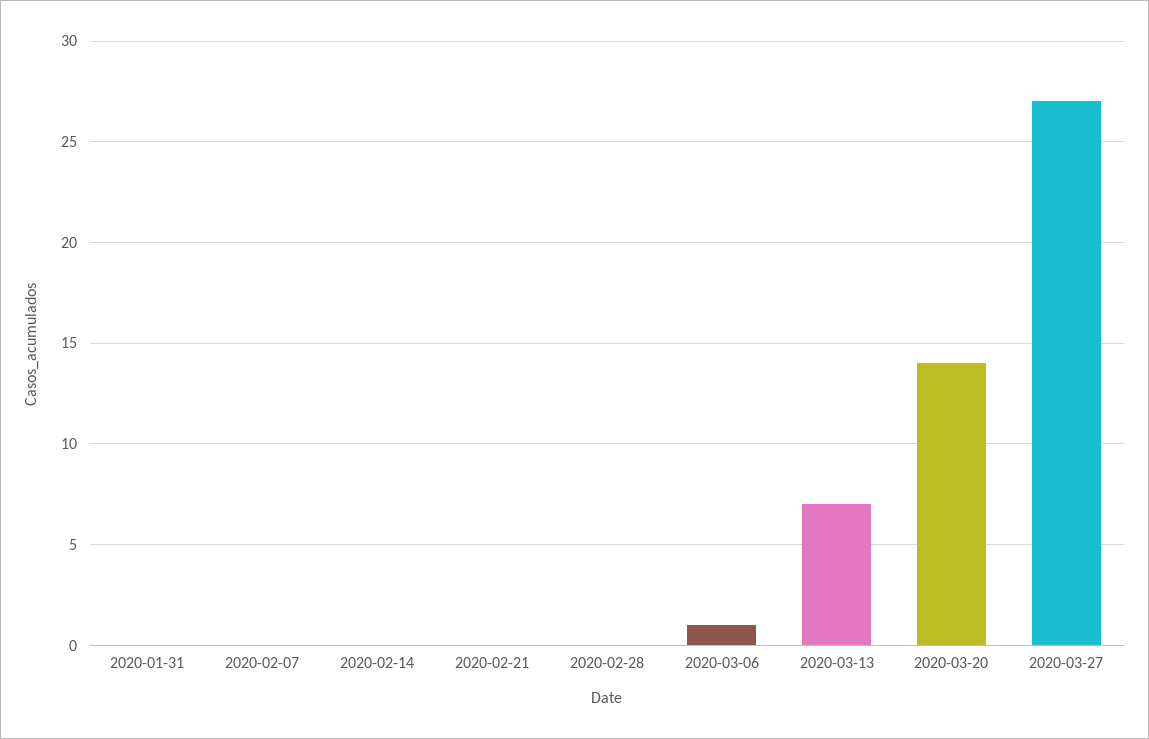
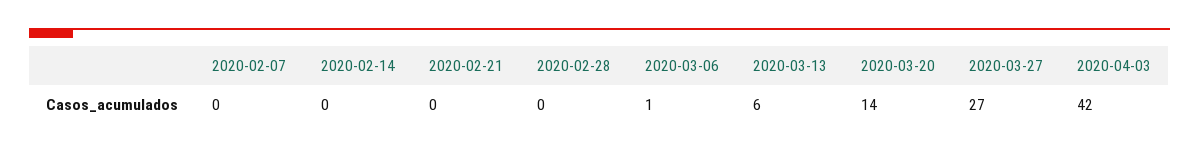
2020-01-31: 0 -> none
2020-03-13: 7 -> 6
2020-04-03: none -> 42

